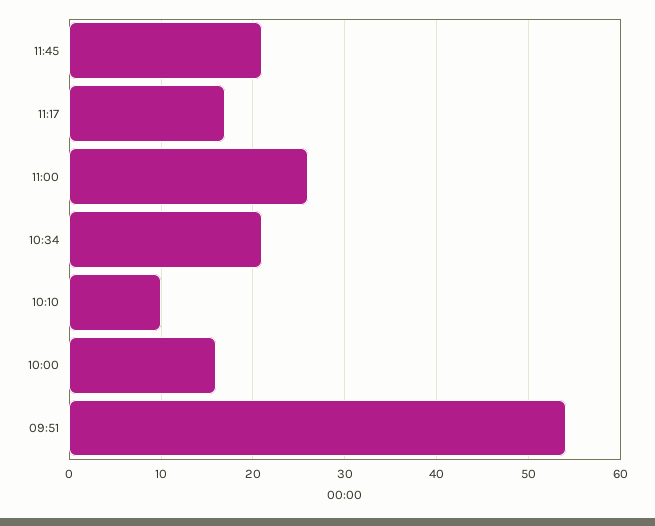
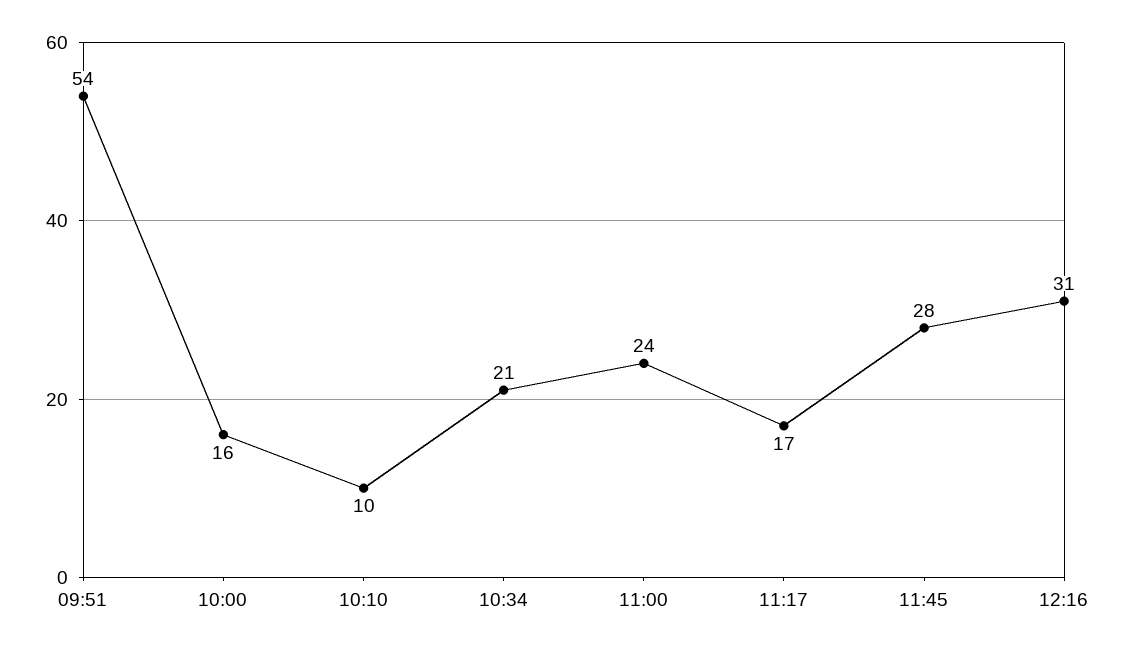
11:45: 21 -> 28
11:00: 26 -> 24
12:16: none -> 31

